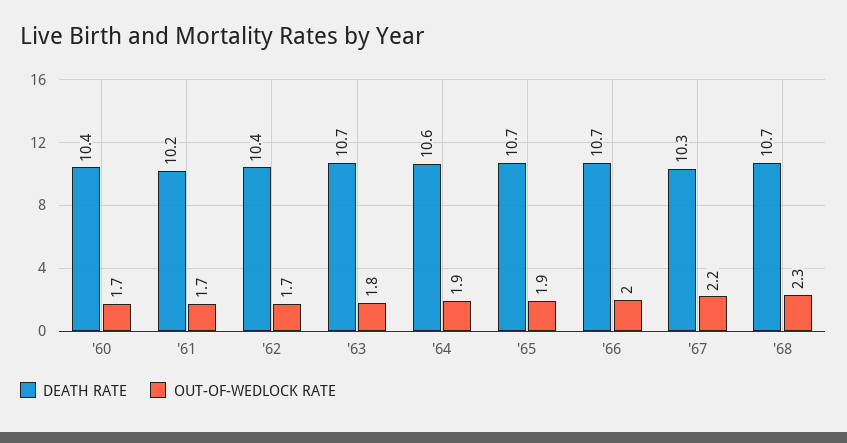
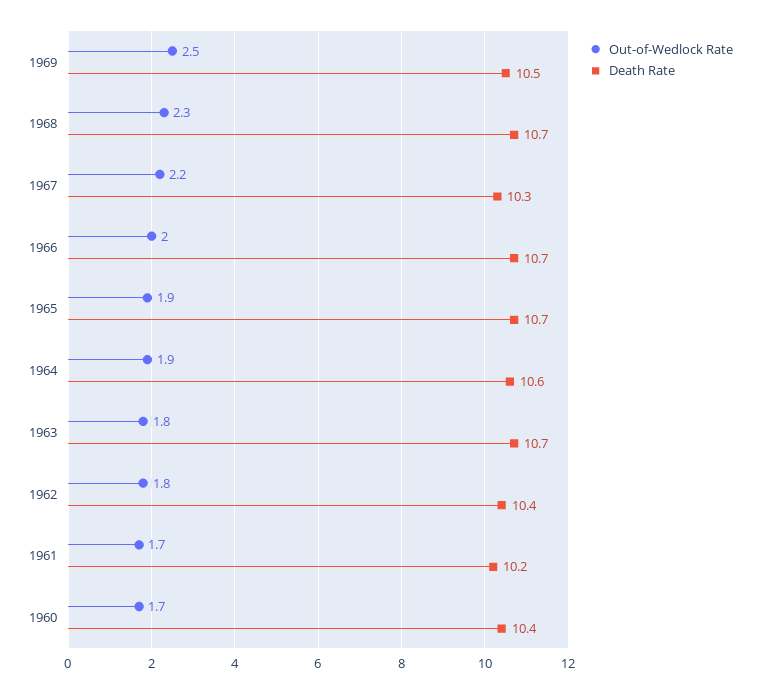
OUT-OF-WEDLOCK RATE, '62: 1.7 -> 1.8
OUT-OF-WEDLOCK RATE, 1969: none -> 2.5
DEATH RATE, 1969: none -> 10.5

